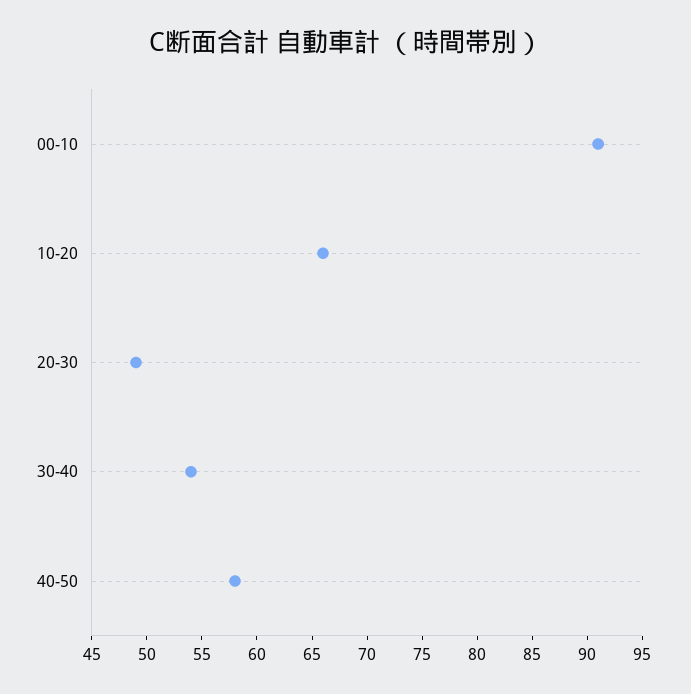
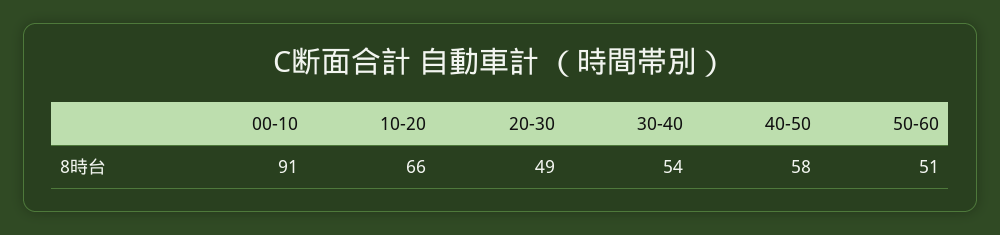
50-60: none -> 51

